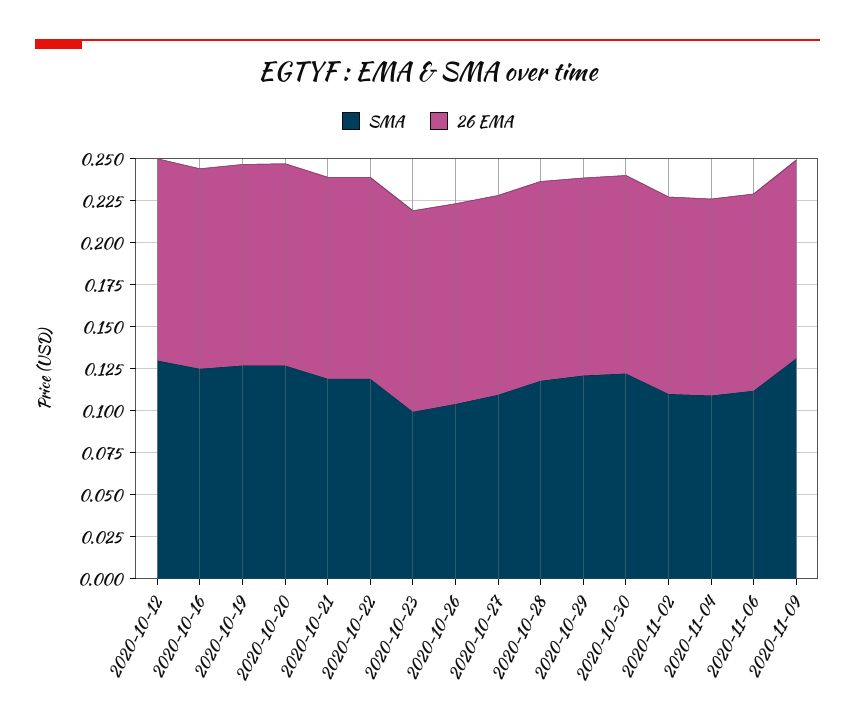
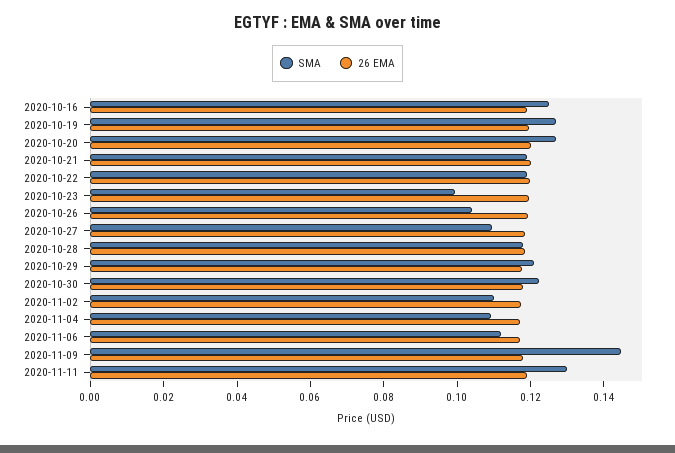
SMA, 2020-10-12: 0.13 -> none
26 EMA, 2020-10-12: 0.12 -> none
SMA, 2020-11-09: 0.13 -> 0.145
SMA, 2020-11-11: none -> 0.13
26 EMA, 2020-11-11: none -> 0.12

